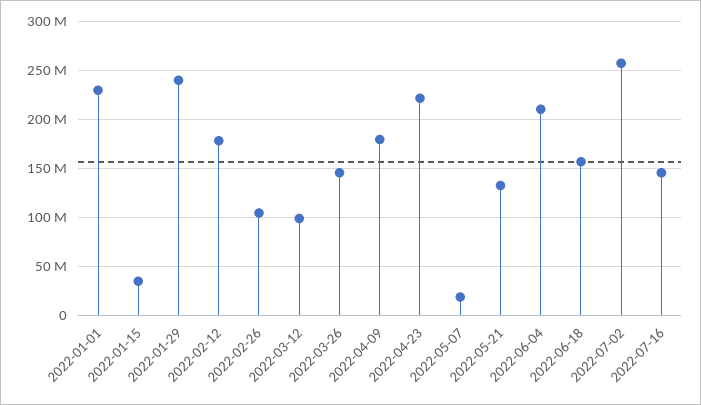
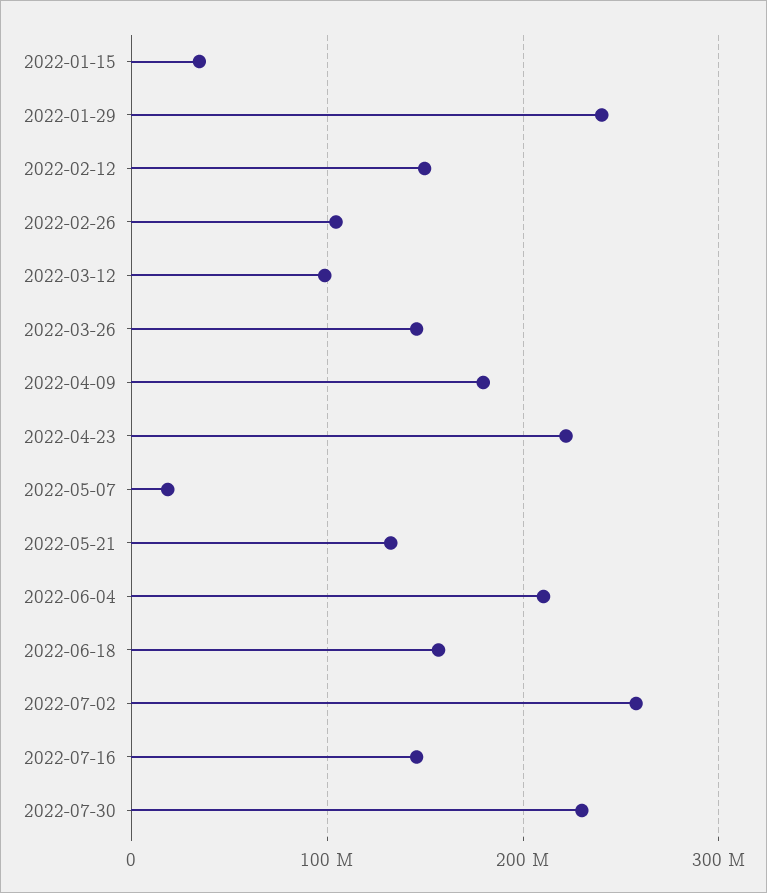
2022-01-01: 230000000 -> none
2022-02-12: 180000000 -> 150000000
2022-07-30: none -> 230000000

